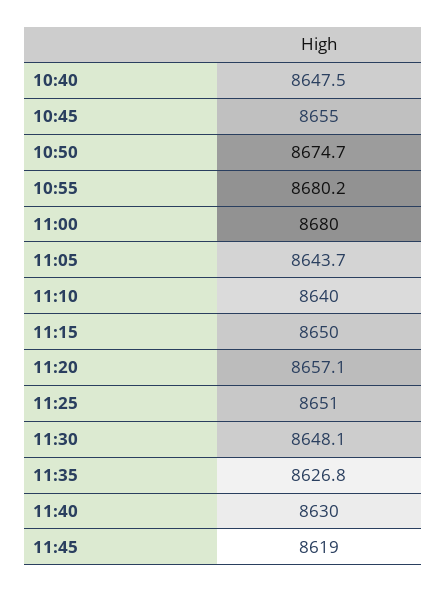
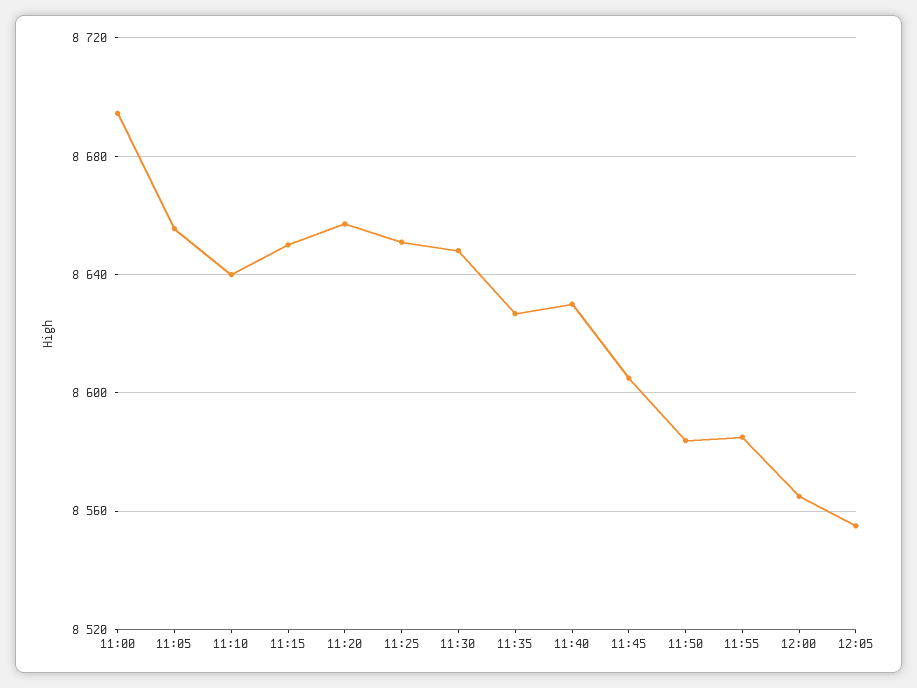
10:40: 8647.5 -> none
10:45: 8655 -> none
10:50: 8674.7 -> none
10:55: 8680.2 -> none
11:00: 8680 -> 8695
11:05: 8643.7 -> 8655
11:45: 8619 -> 8605
11:50: none -> 8585
11:55: none -> 8585
12:00: none -> 8565
12:05: none -> 8555

